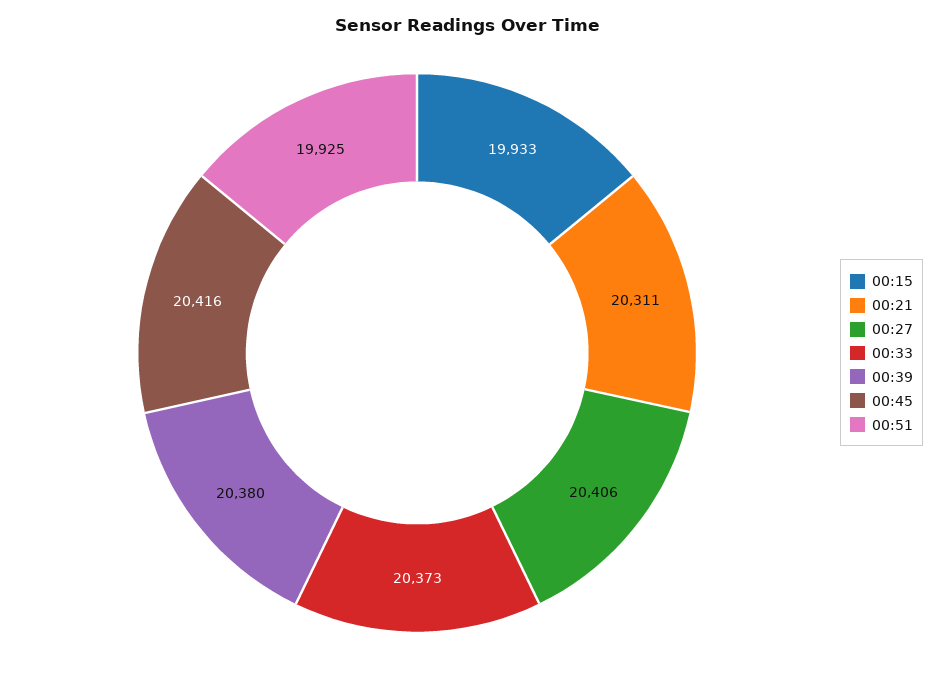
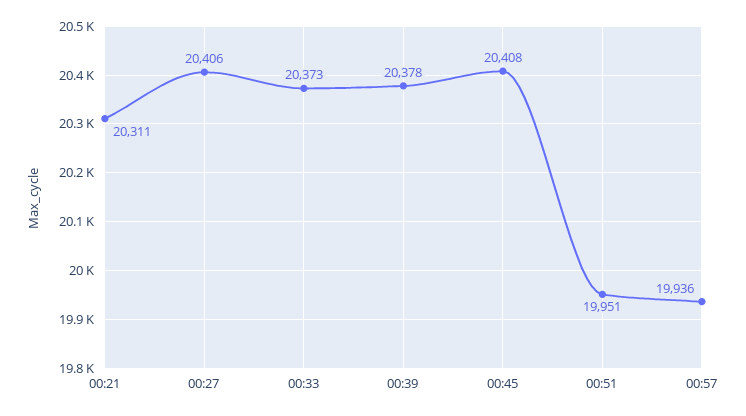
00:15: 19933 -> none
00:39: 20380 -> 20378
00:45: 20416 -> 20408
00:51: 19925 -> 19951
00:57: none -> 19936

